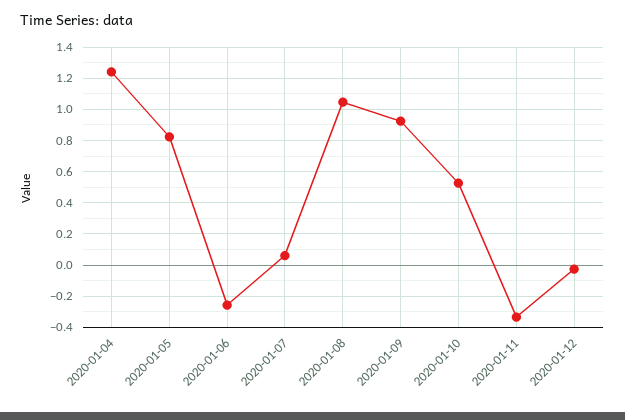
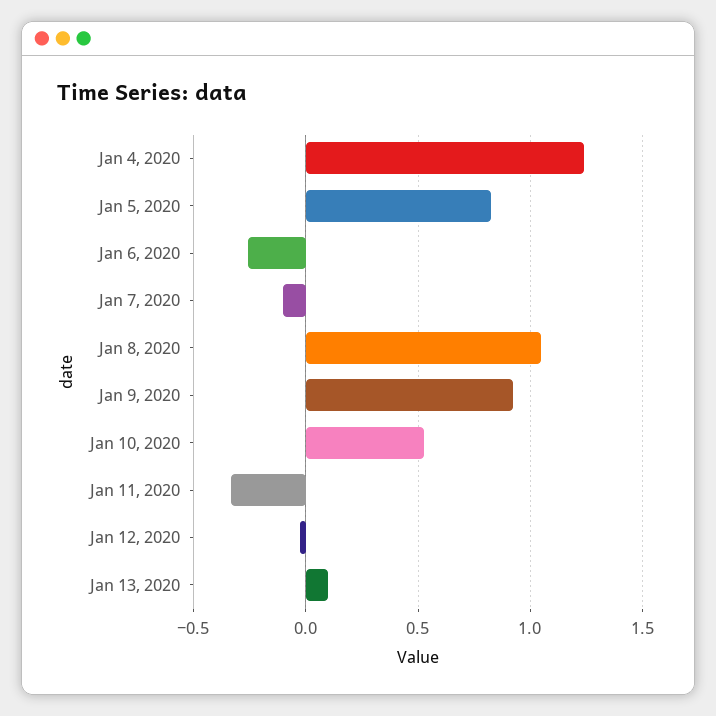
2020-01-07: 0.05 -> -0.1
Jan 13, 2020: none -> 0.1

